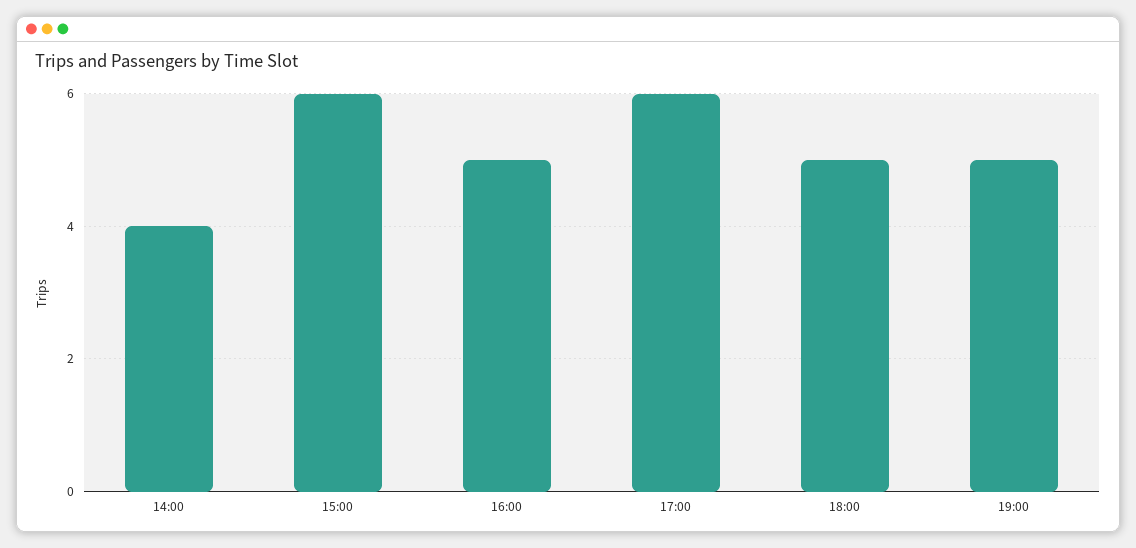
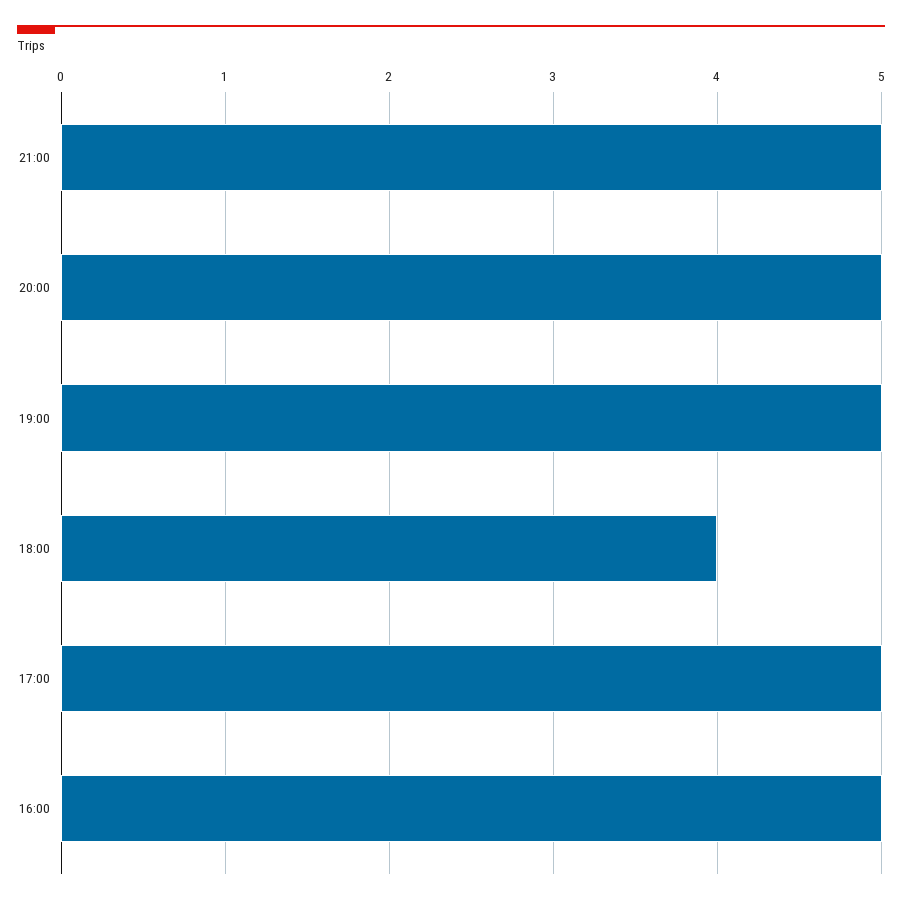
14:00: 4 -> none
15:00: 6 -> none
17:00: 6 -> 5
18:00: 5 -> 4
21:00: none -> 5
20:00: none -> 5

